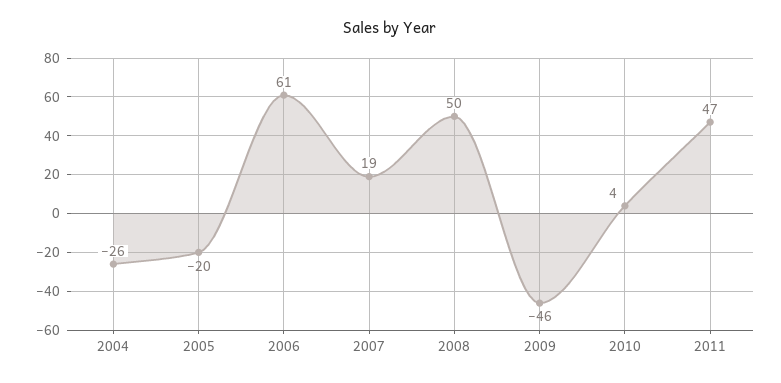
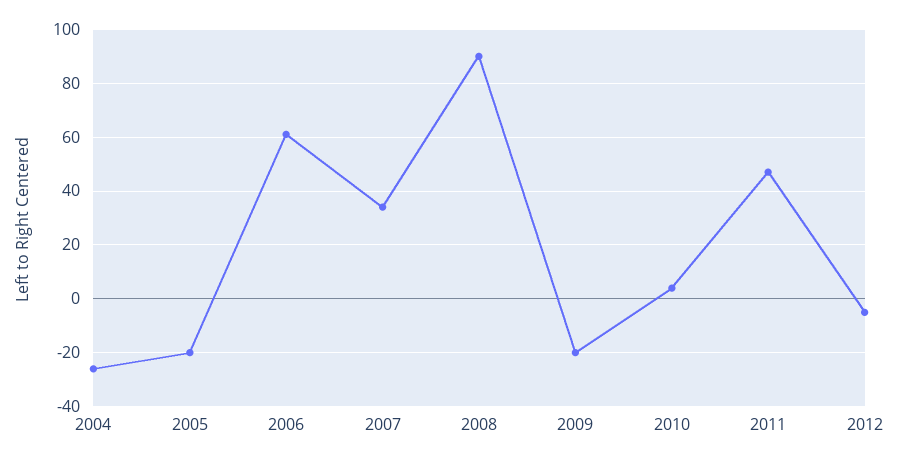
2007: 19 -> 35
2008: 50 -> 90
2009: -46 -> -20
2012: none -> -5

